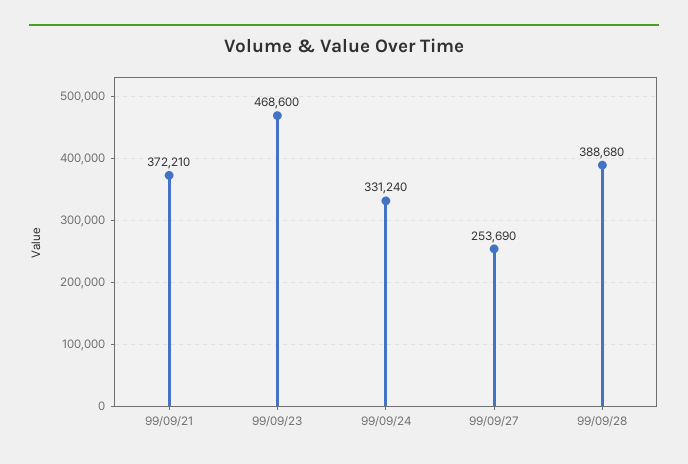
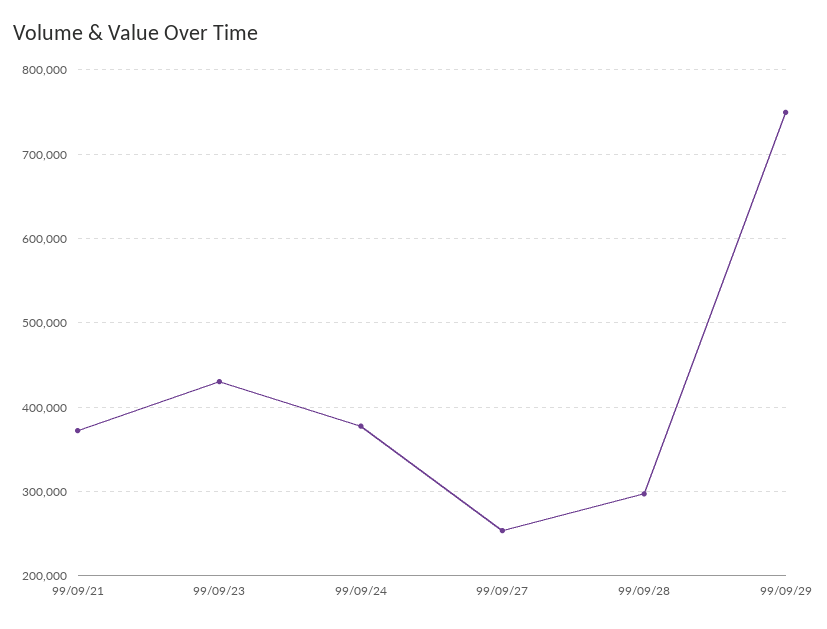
99/09/23: 468600 -> 430000
99/09/24: 331240 -> 380000
99/09/28: 388680 -> 300000
99/09/29: none -> 750000

